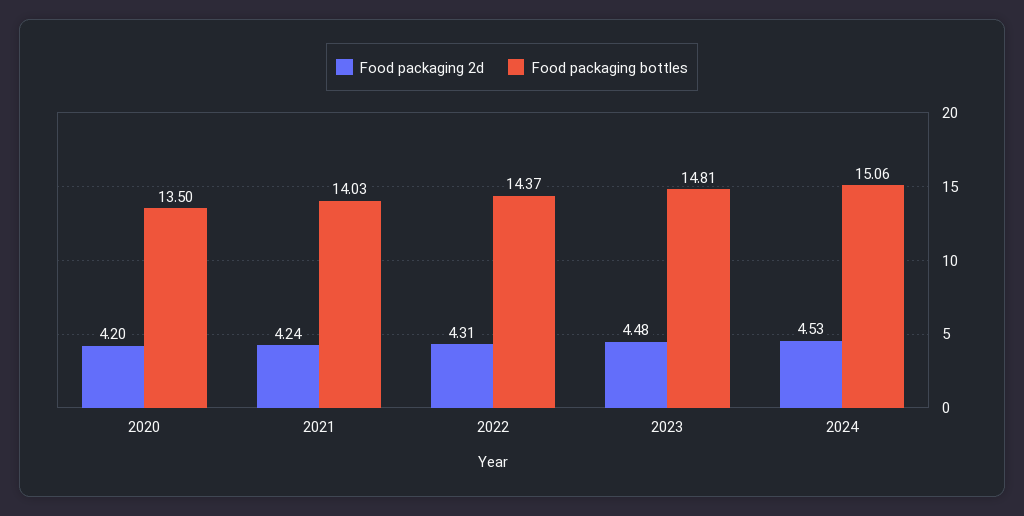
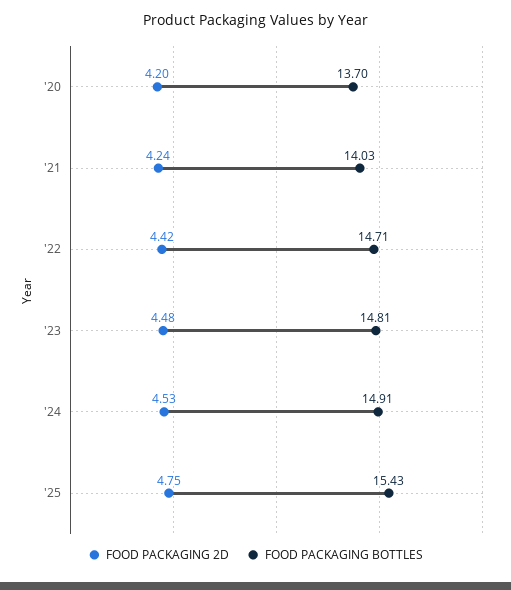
Food packaging bottles, 2020: 13.5 -> 13.7
Food packaging 2d, 2022: 4.31 -> 4.42
Food packaging bottles, 2022: 14.37 -> 14.71
Food packaging bottles, 2024: 15.06 -> 14.91
Food packaging 2d, '25: none -> 4.75
Food packaging bottles, '25: none -> 15.43

